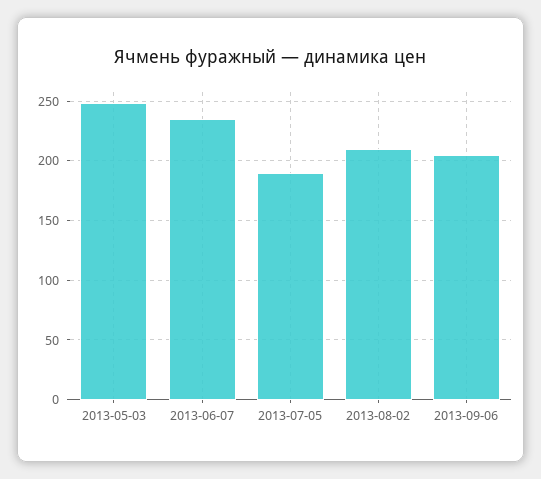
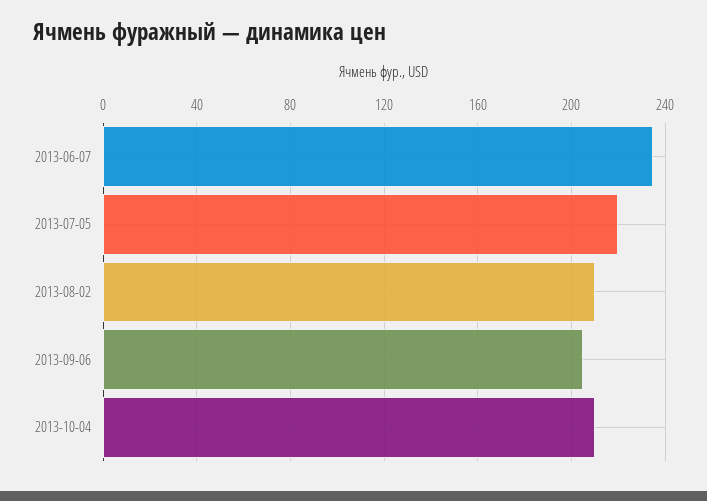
2013-05-03: 250 -> none
2013-07-05: 190 -> 220
2013-10-04: none -> 210

